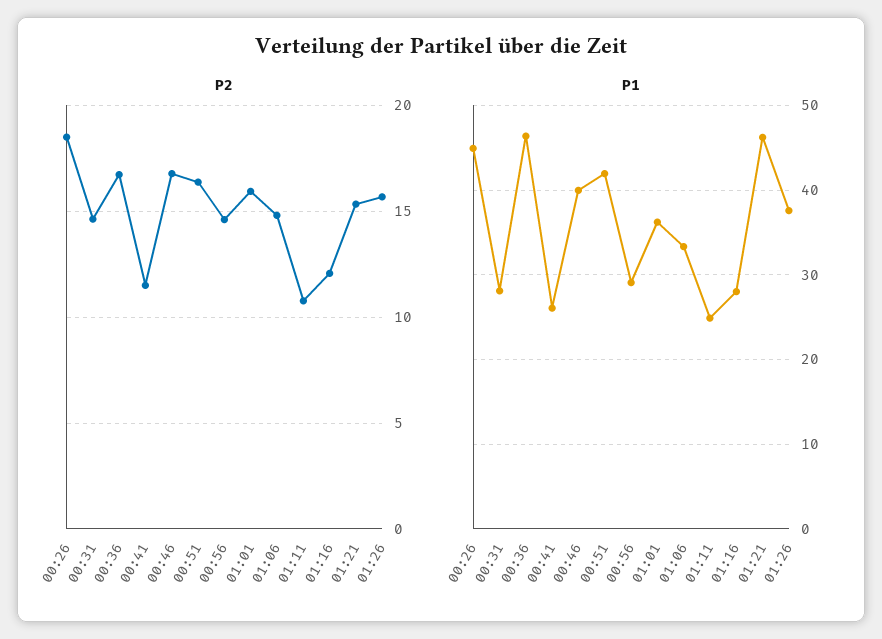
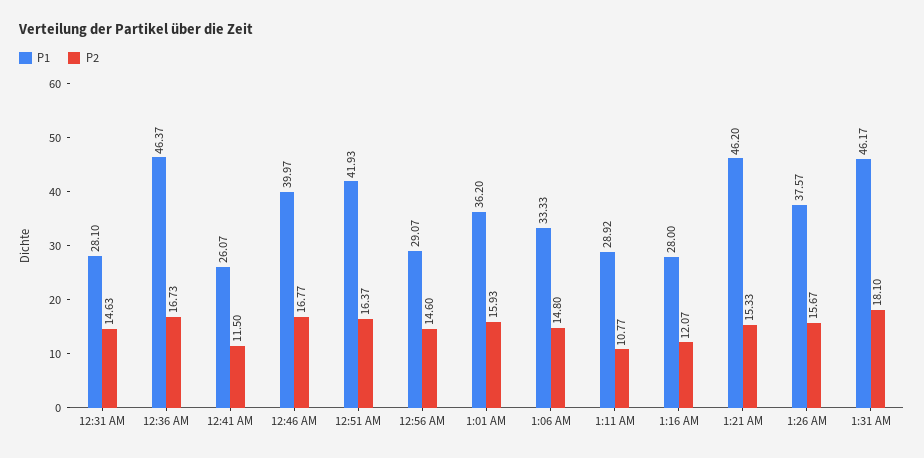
P2, 00:26: 18.5 -> none
P1, 00:26: 45 -> none
P1, 01:11: 25 -> 28.92
P1, 1:31 AM: none -> 46.17
P2, 1:31 AM: none -> 18.1

